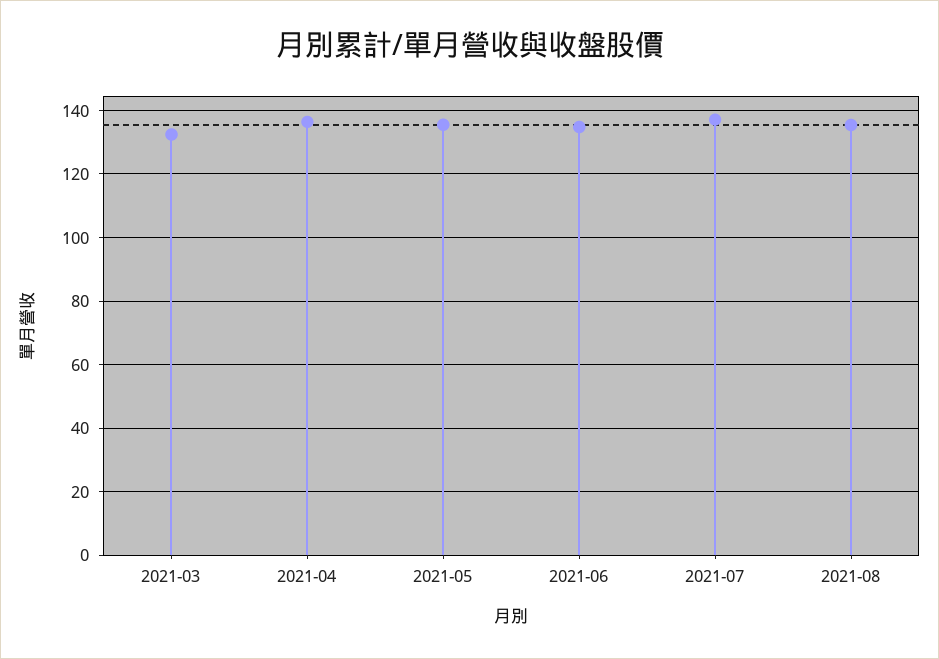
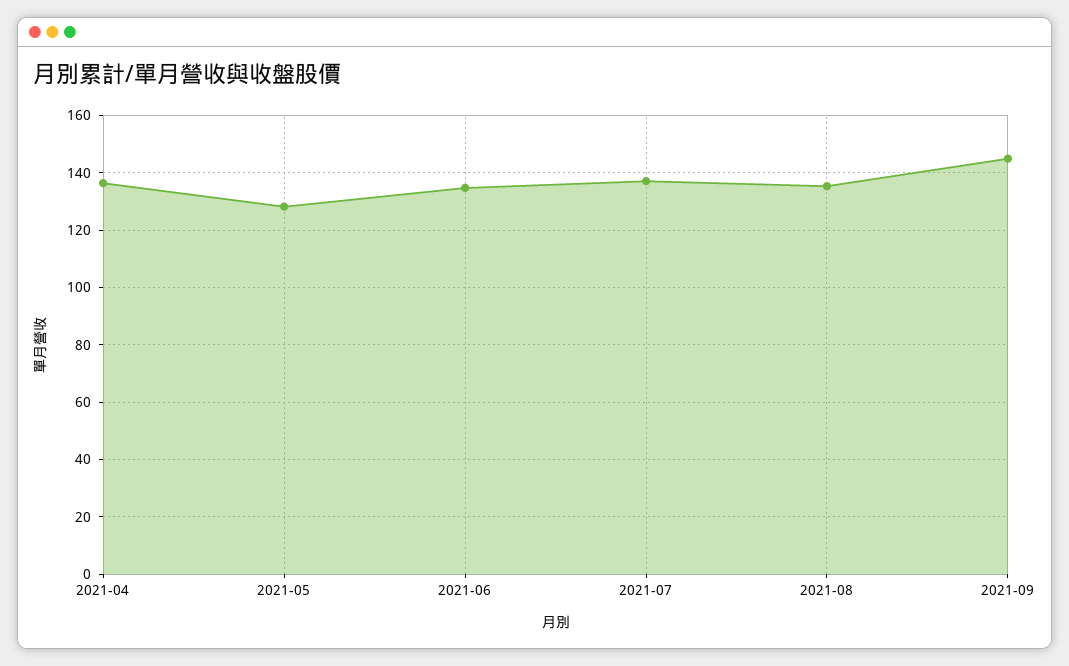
2021-03: 132 -> none
2021-05: 136 -> 127.5
2021-09: none -> 145

